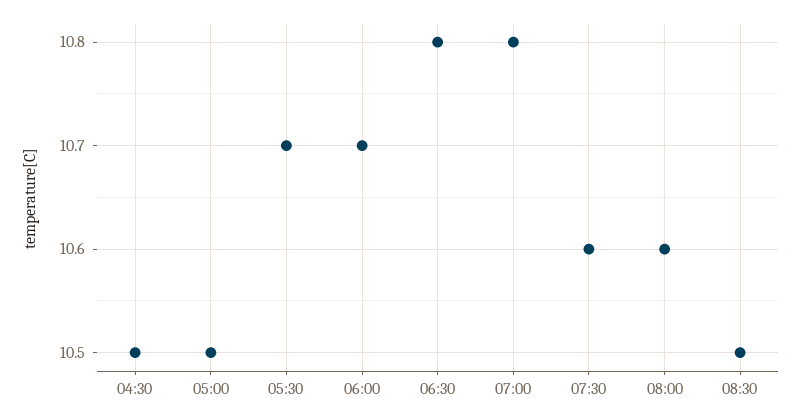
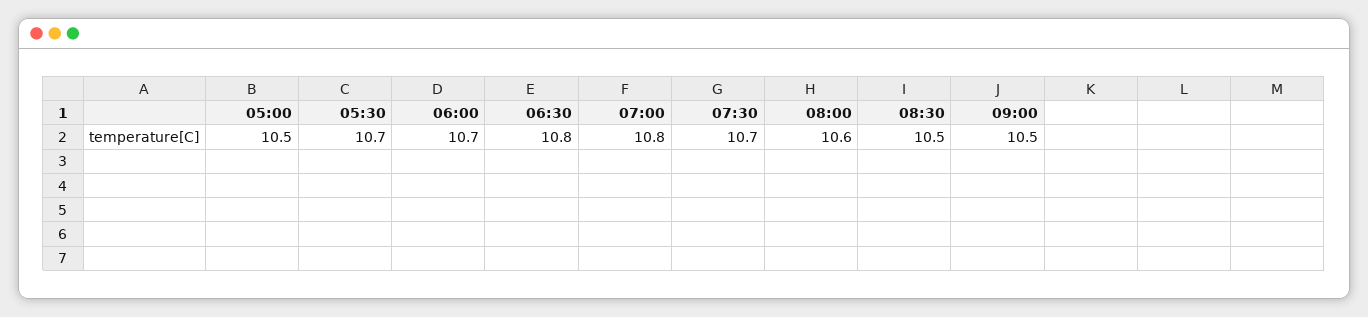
04:30: 10.5 -> none
07:30: 10.6 -> 10.7
09:00: none -> 10.5

